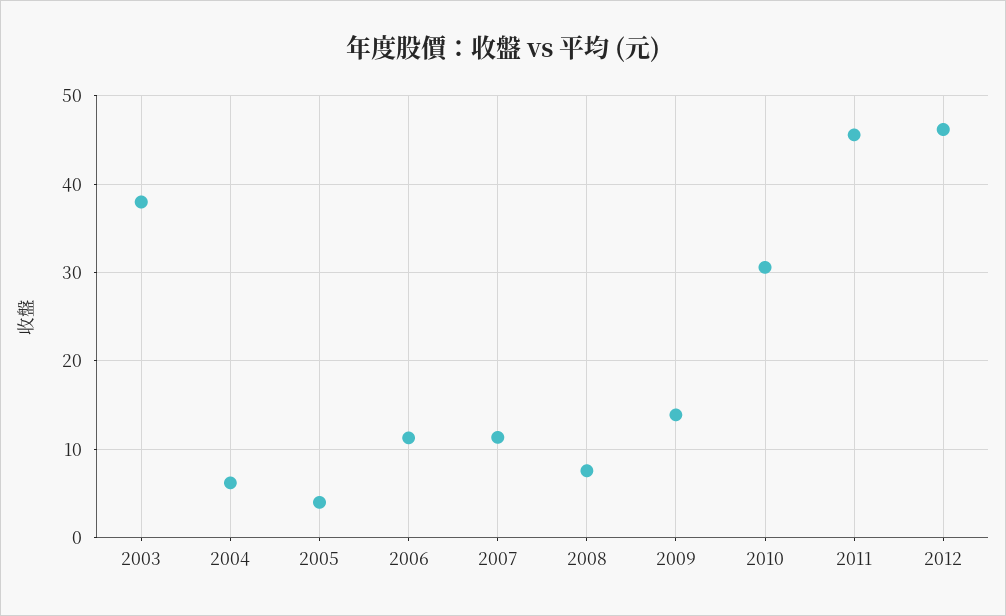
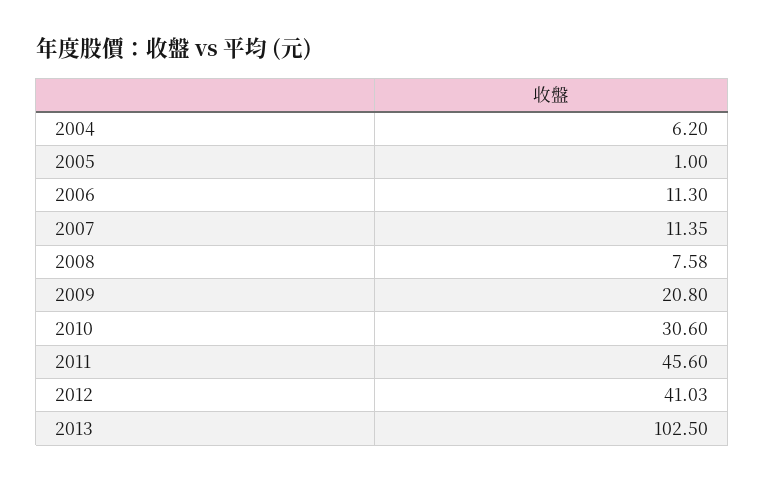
2003: 38 -> none
2005: 4 -> 1
2009: 14 -> 20.8
2012: 46 -> 41.03
2013: none -> 102.5

